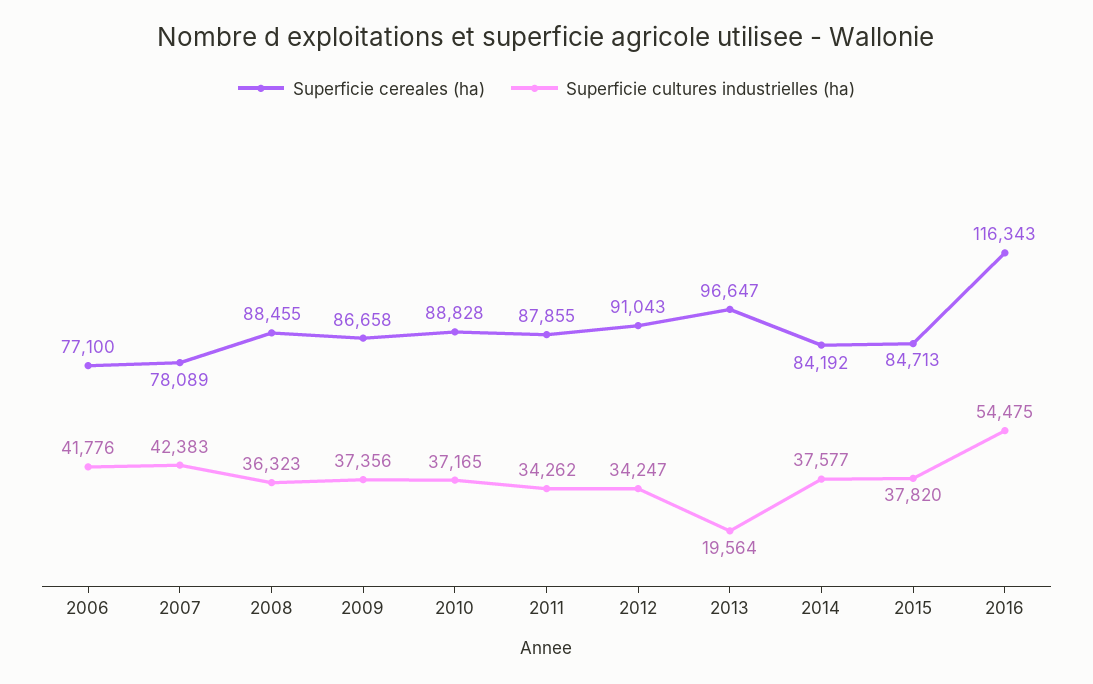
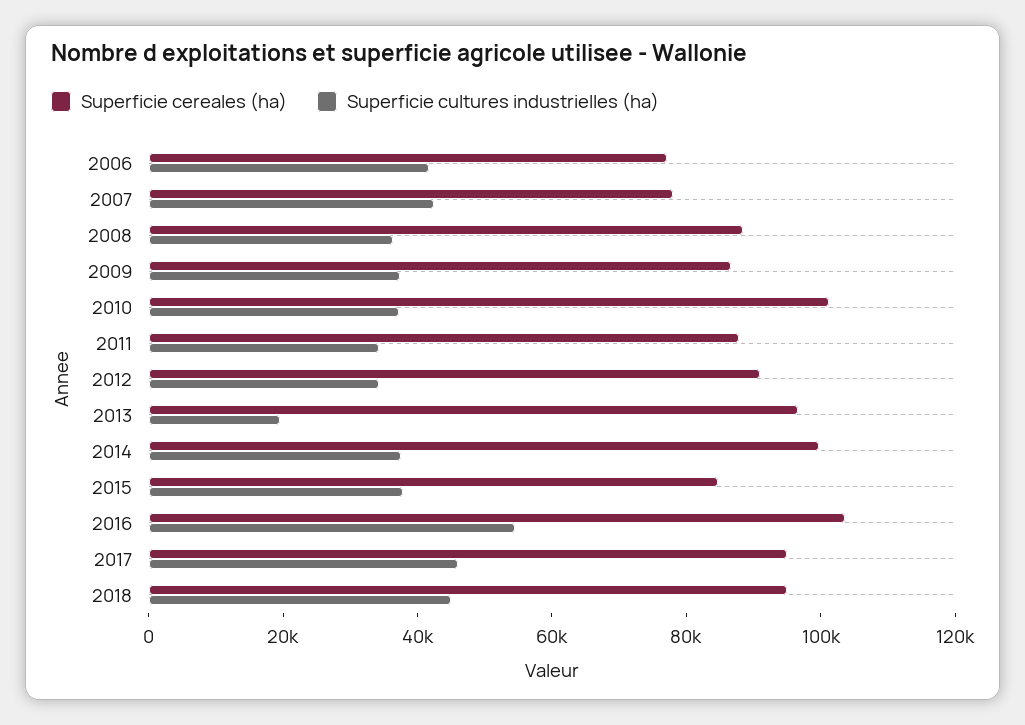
Superficie cereales (ha), 2010: 88828 -> 100000
Superficie cereales (ha), 2014: 84192 -> 100000
Superficie cereales (ha), 2016: 116343 -> 105000
Superficie cereales (ha), 2017: none -> 95000
Superficie cultures industrielles (ha), 2017: none -> 45000
Superficie cereales (ha), 2018: none -> 95000
Superficie cultures industrielles (ha), 2018: none -> 45000

